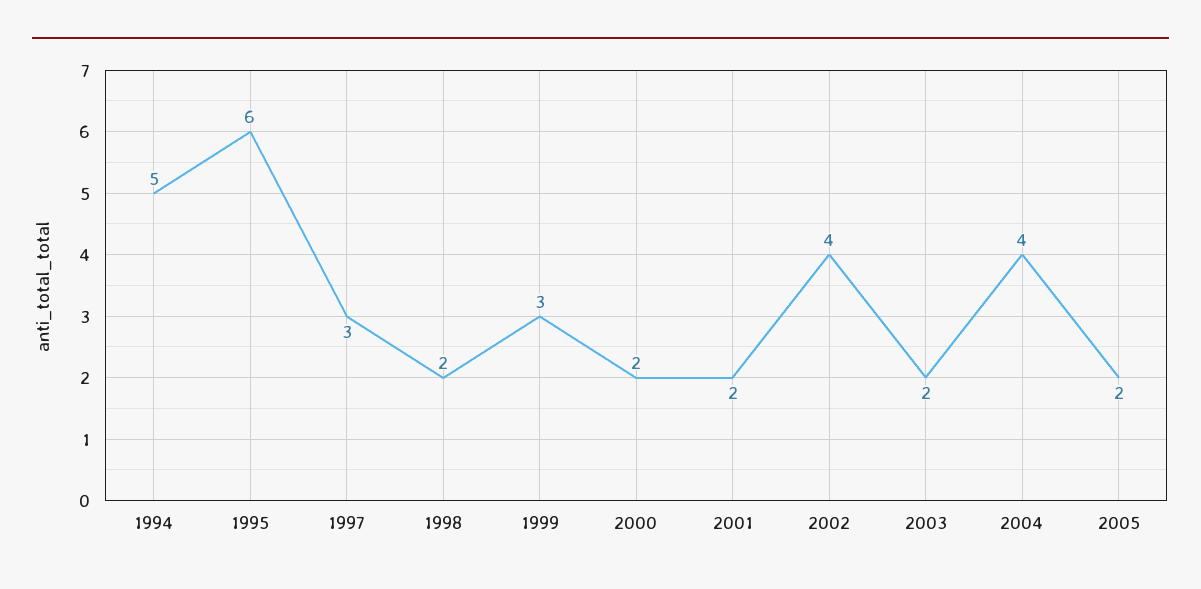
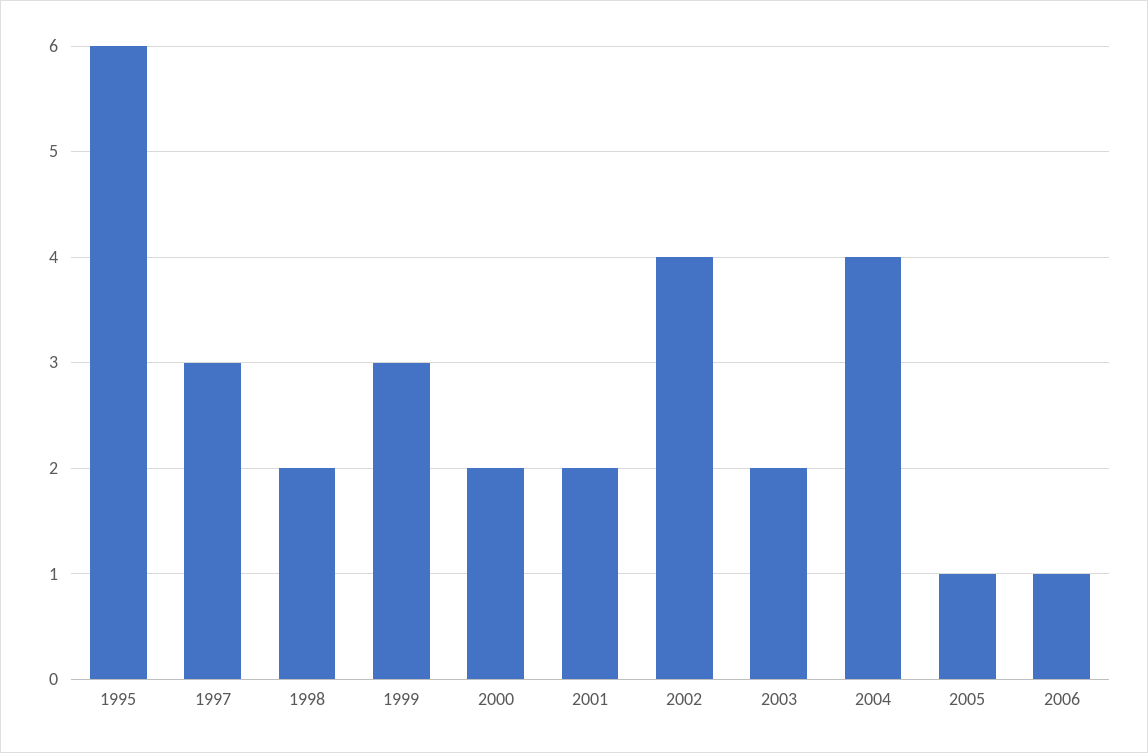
1994: 5 -> none
2005: 2 -> 1
2006: none -> 1

